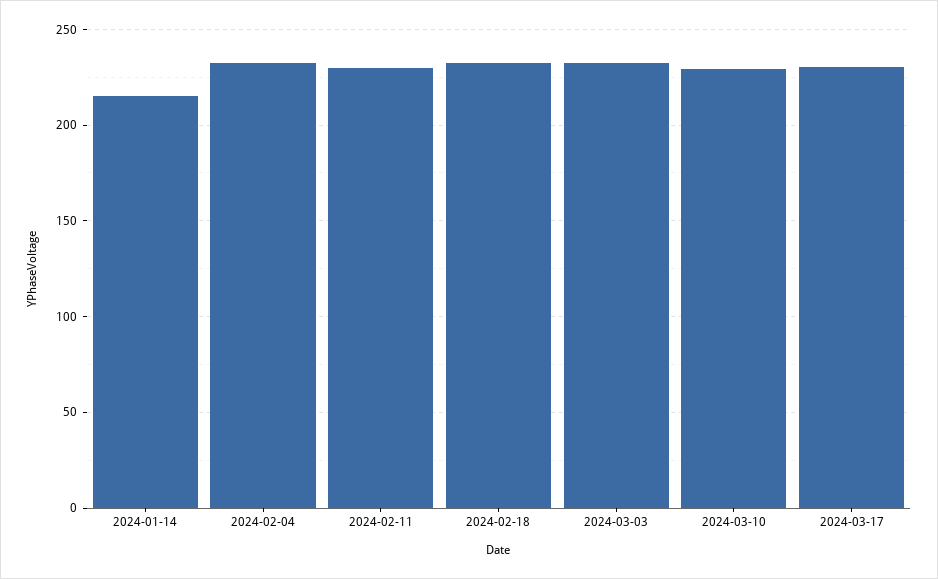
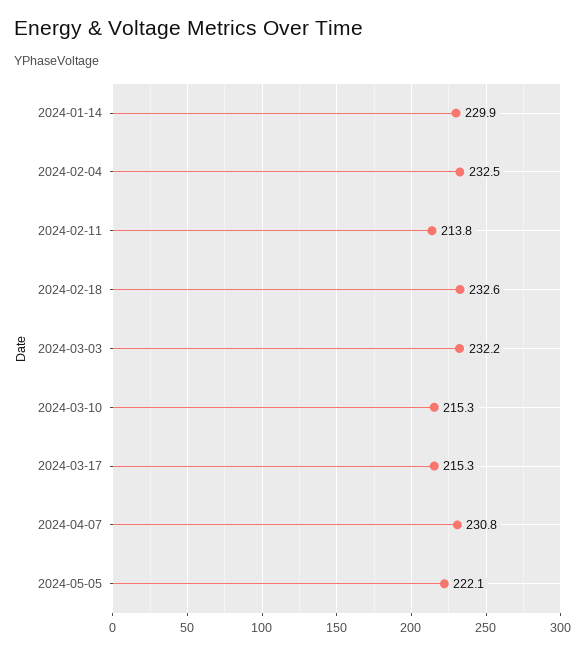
2024-01-14: 215 -> 229.9
2024-02-11: 230 -> 213.8
2024-03-10: 230 -> 215.3
2024-03-17: 230 -> 215.3
2024-04-07: none -> 230.8
2024-05-05: none -> 222.1

